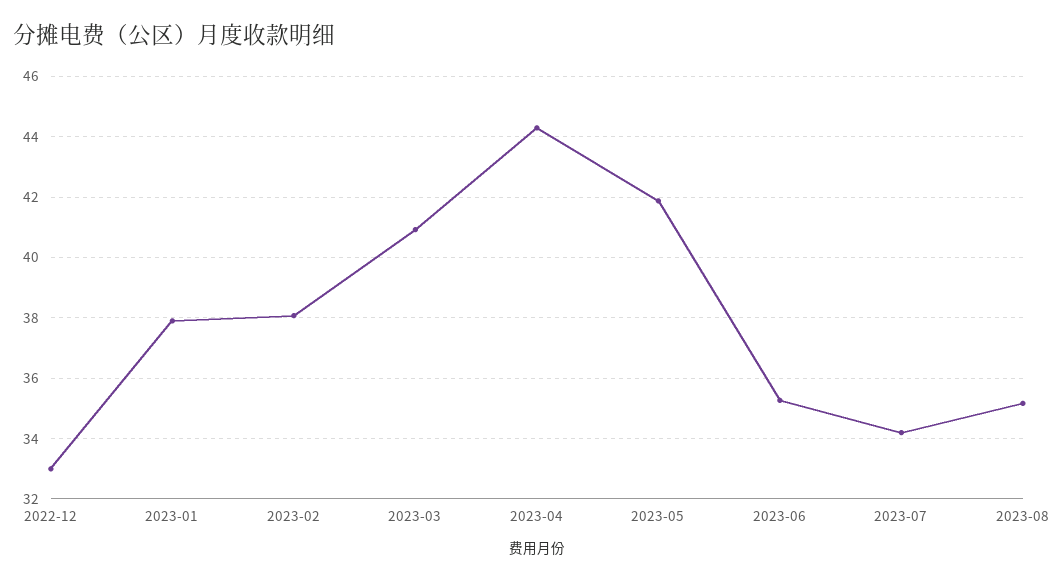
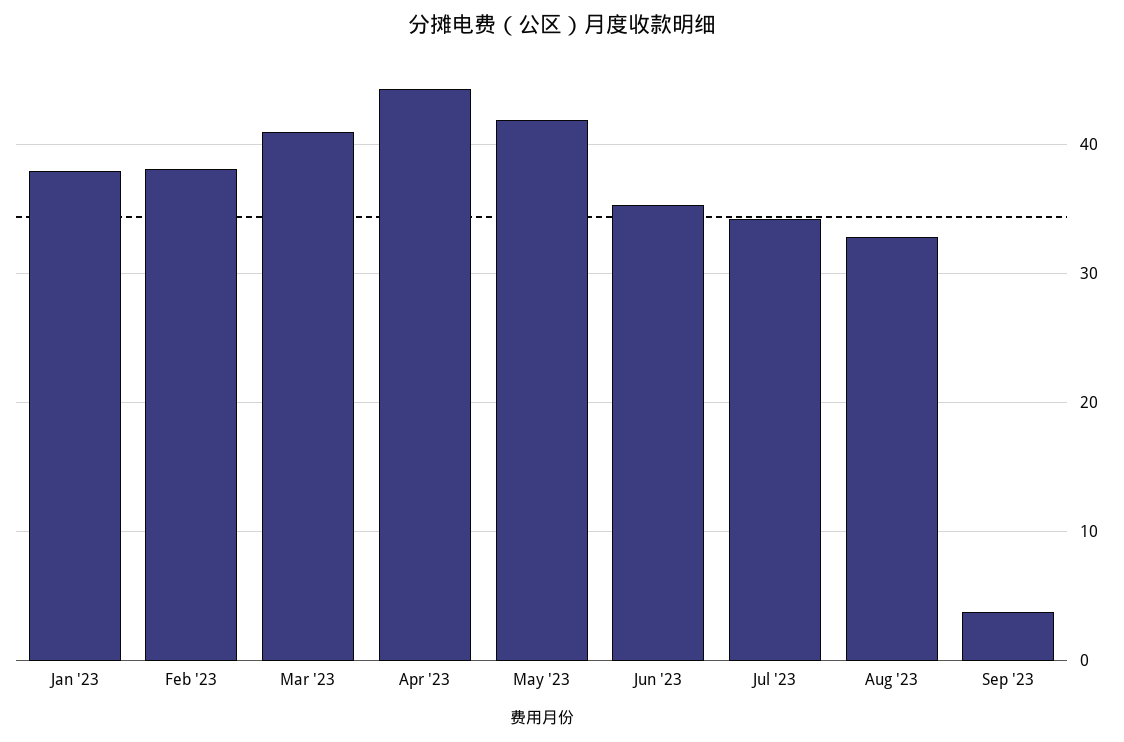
2022-12: 33 -> none
2023-08: 35.2 -> 33
Sep '23: none -> 4

